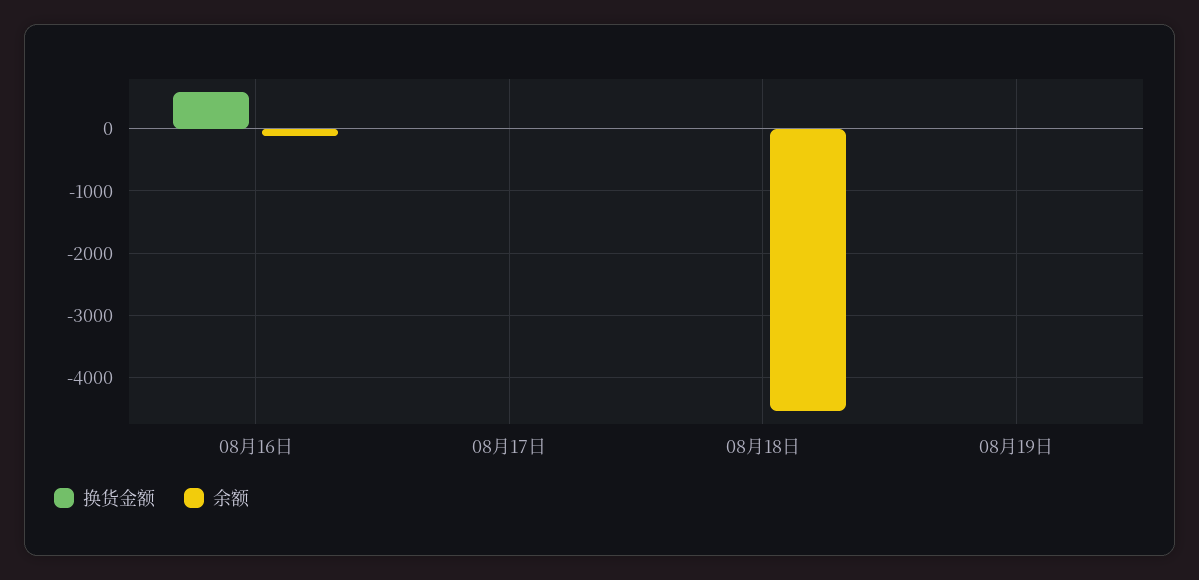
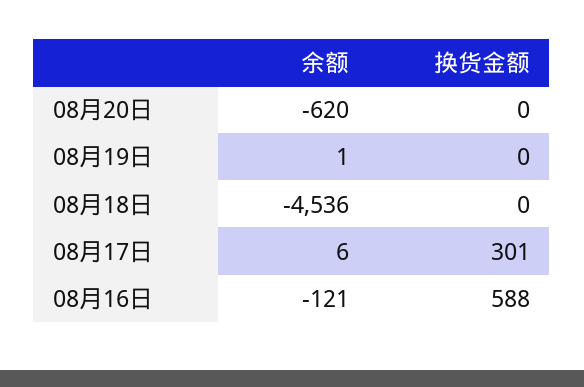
换货金额, 08月17日: 0 -> 301
余额, 08月20日: none -> -620
换货金额, 08月20日: none -> 0

